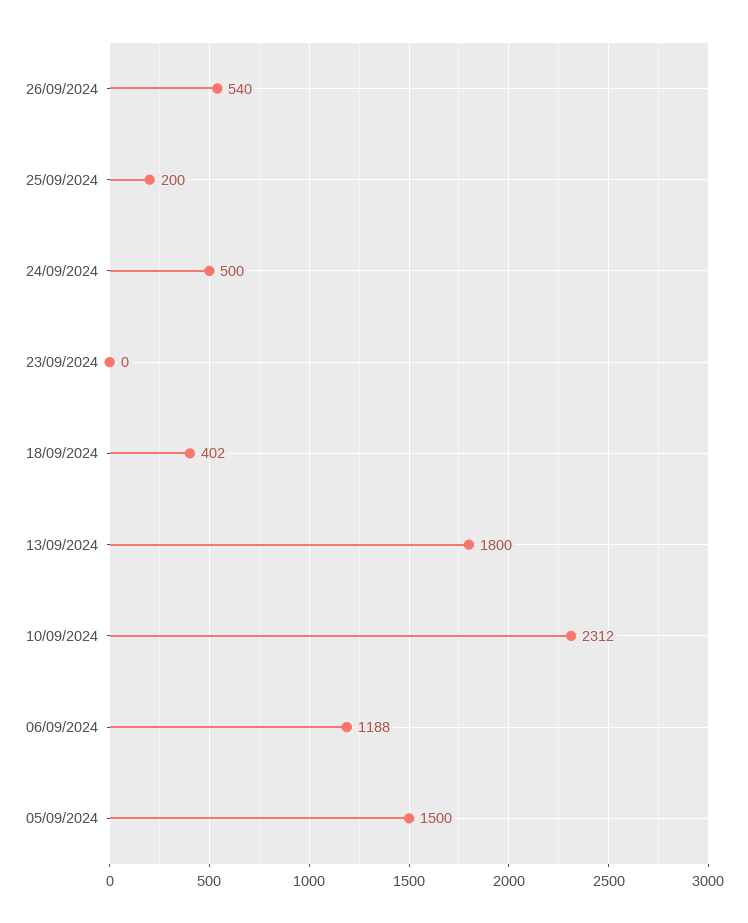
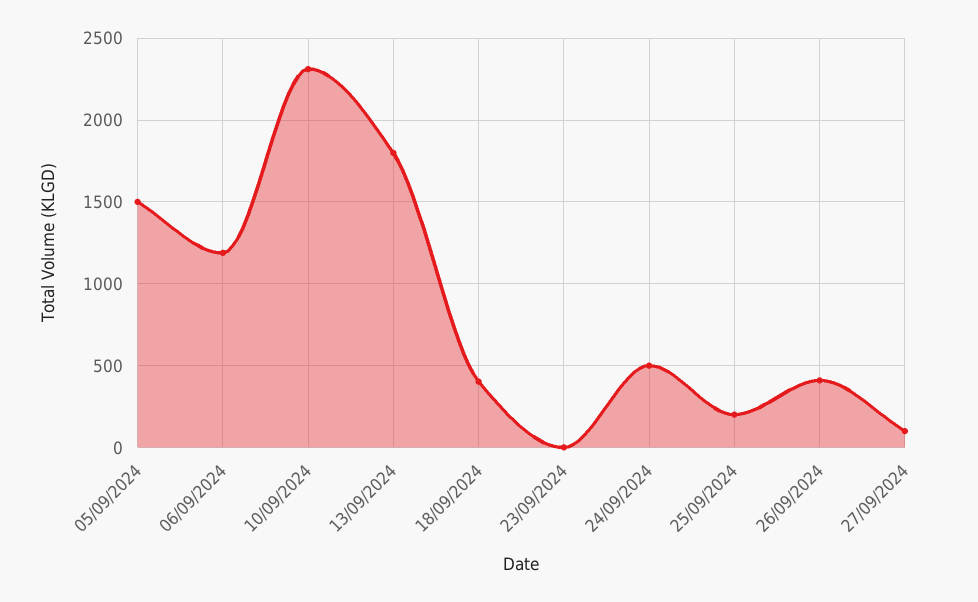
26/09/2024: 540 -> 400
27/09/2024: none -> 100

